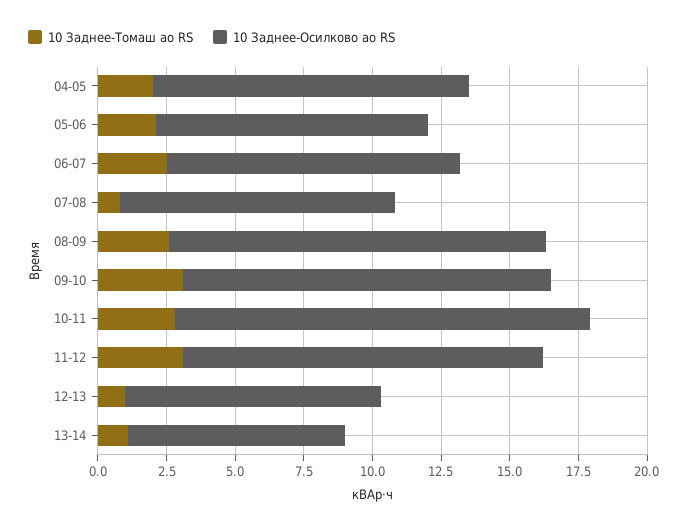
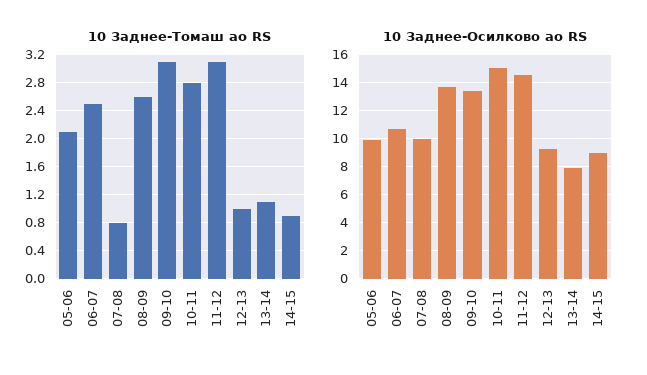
10 Заднее-Томаш ао RS, 04-05: 2 -> none
10 Заднее-Осилково ао RS, 04-05: 11.5 -> none
10 Заднее-Осилково ао RS, 11-12: 13 -> 14.5
10 Заднее-Томаш ао RS, 14-15: none -> 0.9
10 Заднее-Осилково ао RS, 14-15: none -> 9

